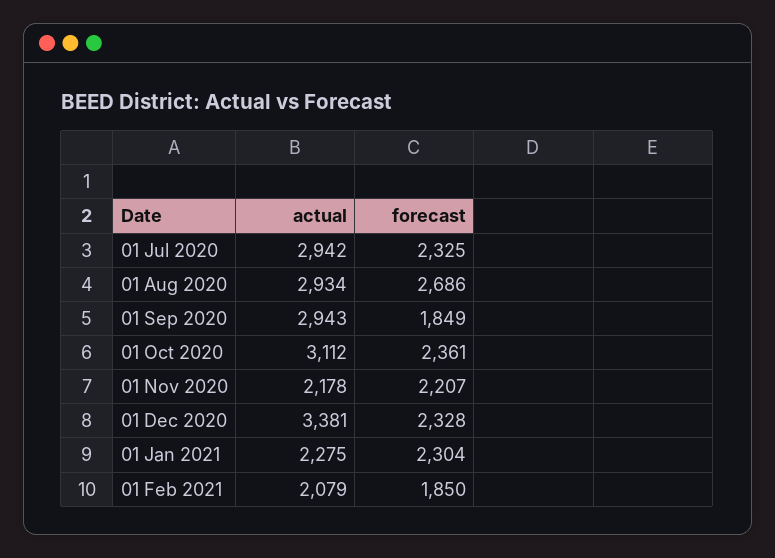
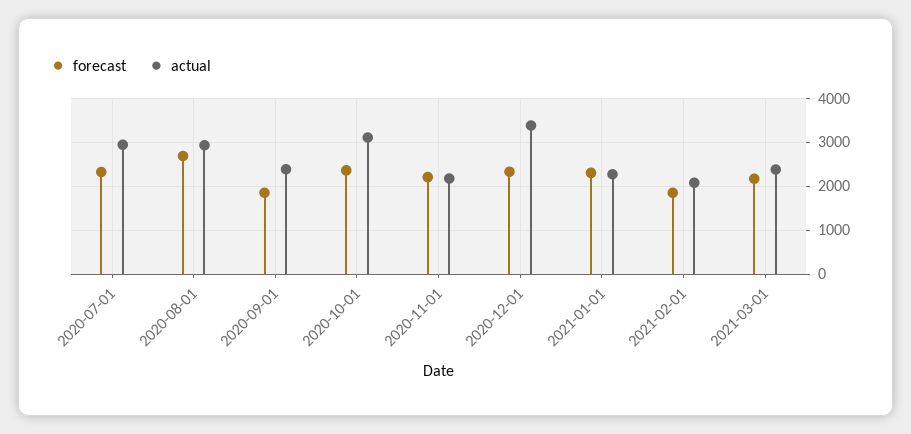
actual, 01 Sep 2020: 2943 -> 2400
forecast, 2021-03-01: none -> 2200
actual, 2021-03-01: none -> 2400

